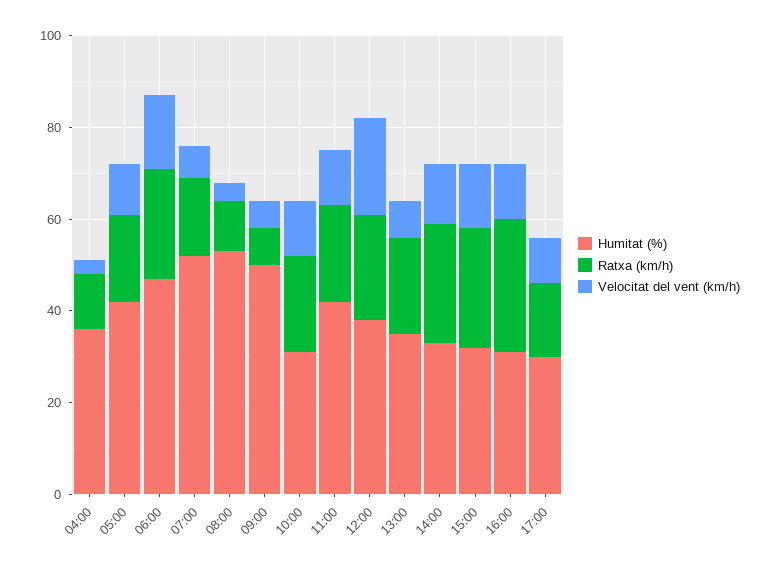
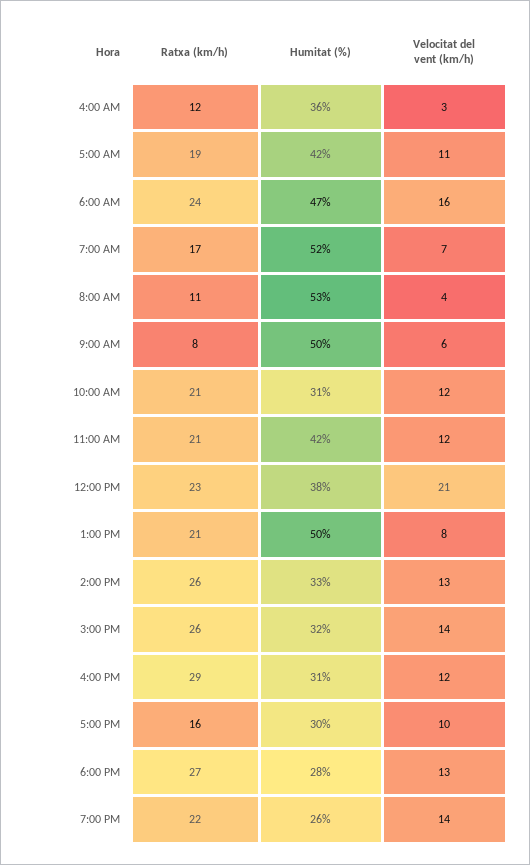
Humitat (%), 13:00: 35 -> 50
Ratxa (km/h), 6:00 PM: none -> 27
Humitat (%), 6:00 PM: none -> 28
Velocitat del vent (km/h), 6:00 PM: none -> 13
Ratxa (km/h), 7:00 PM: none -> 22
Humitat (%), 7:00 PM: none -> 26
Velocitat del vent (km/h), 7:00 PM: none -> 14

